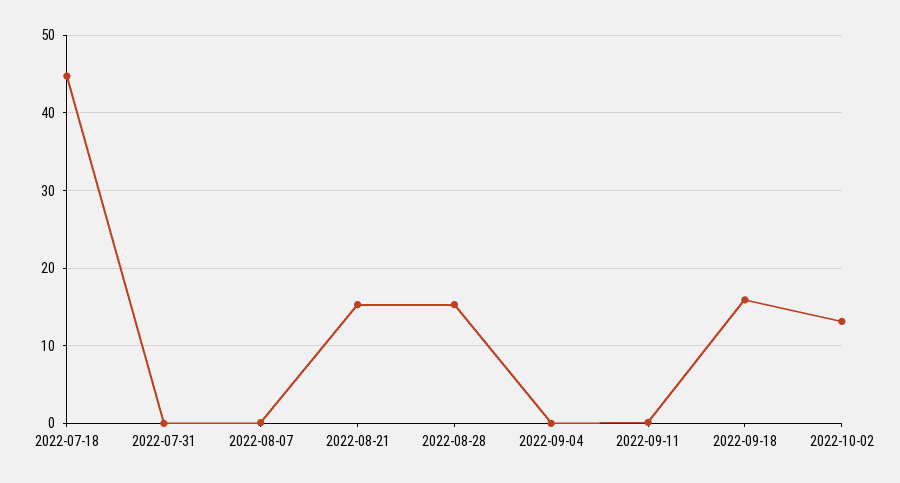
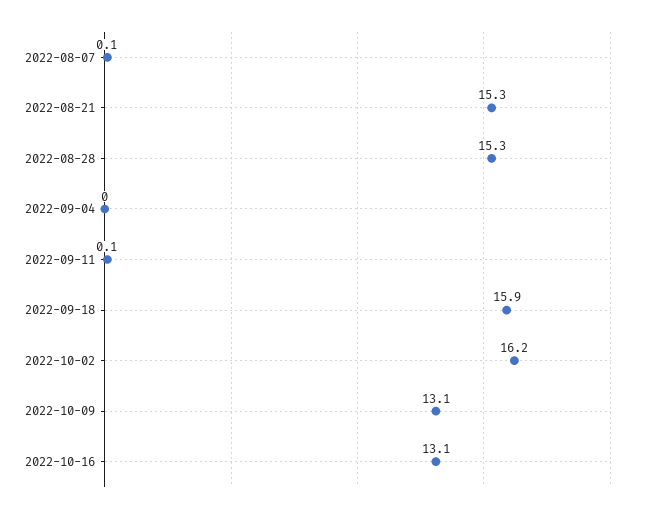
2022-07-18: 45 -> none
2022-07-31: 0 -> none
2022-10-02: 13 -> 16.2
2022-10-09: none -> 13.1
2022-10-16: none -> 13.1

